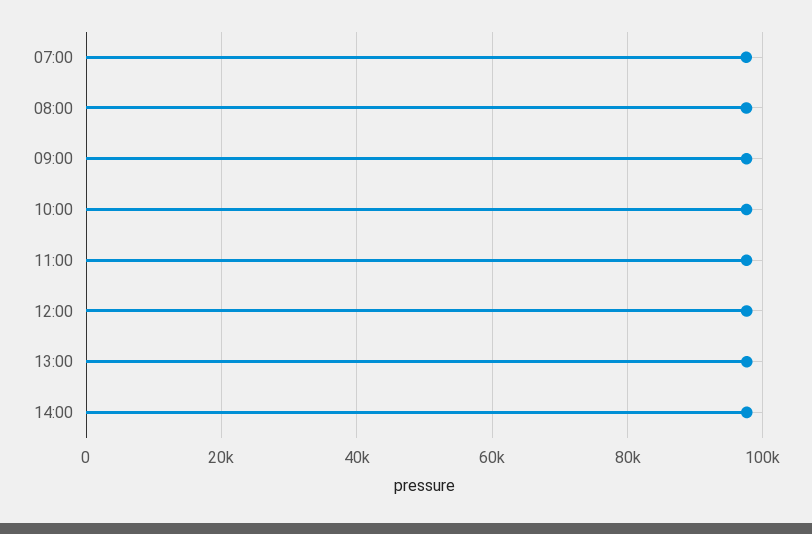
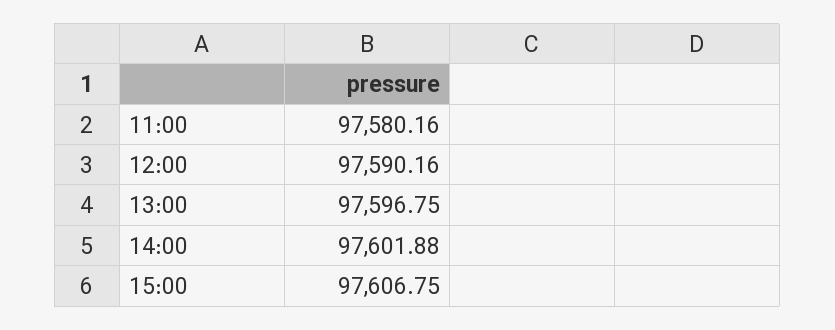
07:00: 98000 -> none
08:00: 98000 -> none
09:00: 98000 -> none
10:00: 98000 -> none
15:00: none -> 97606.75

